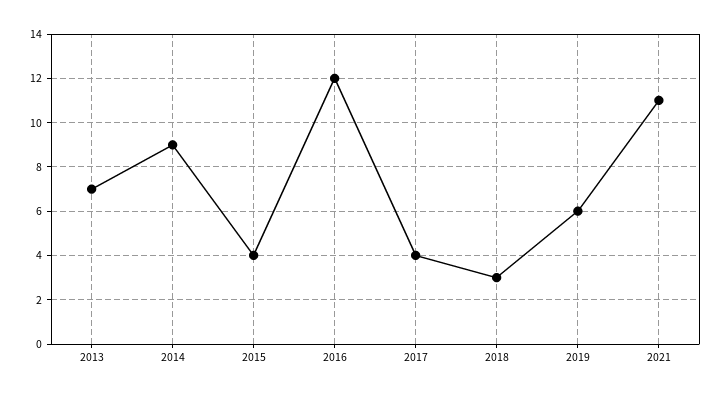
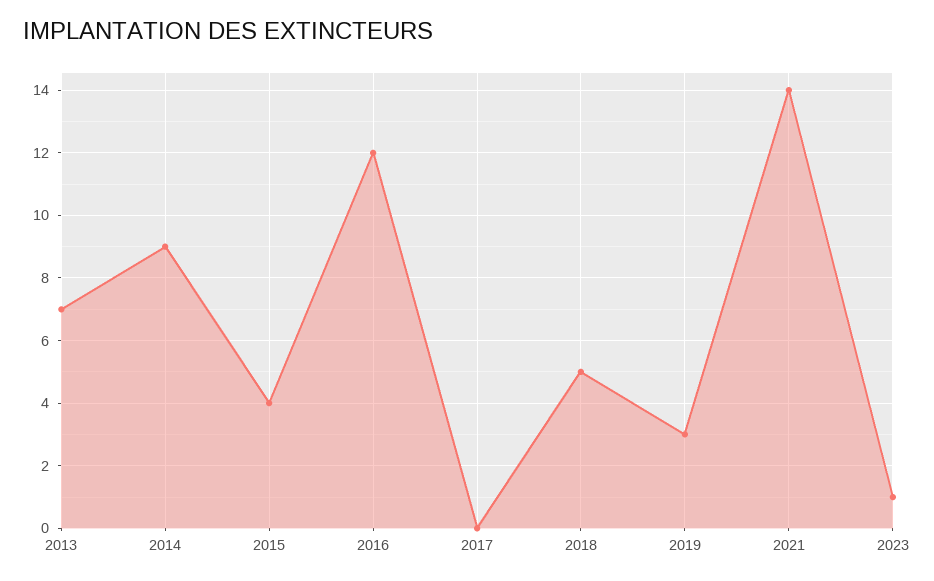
2017: 4 -> 0
2018: 3 -> 5
2019: 6 -> 3
2021: 11 -> 14
2023: none -> 1

